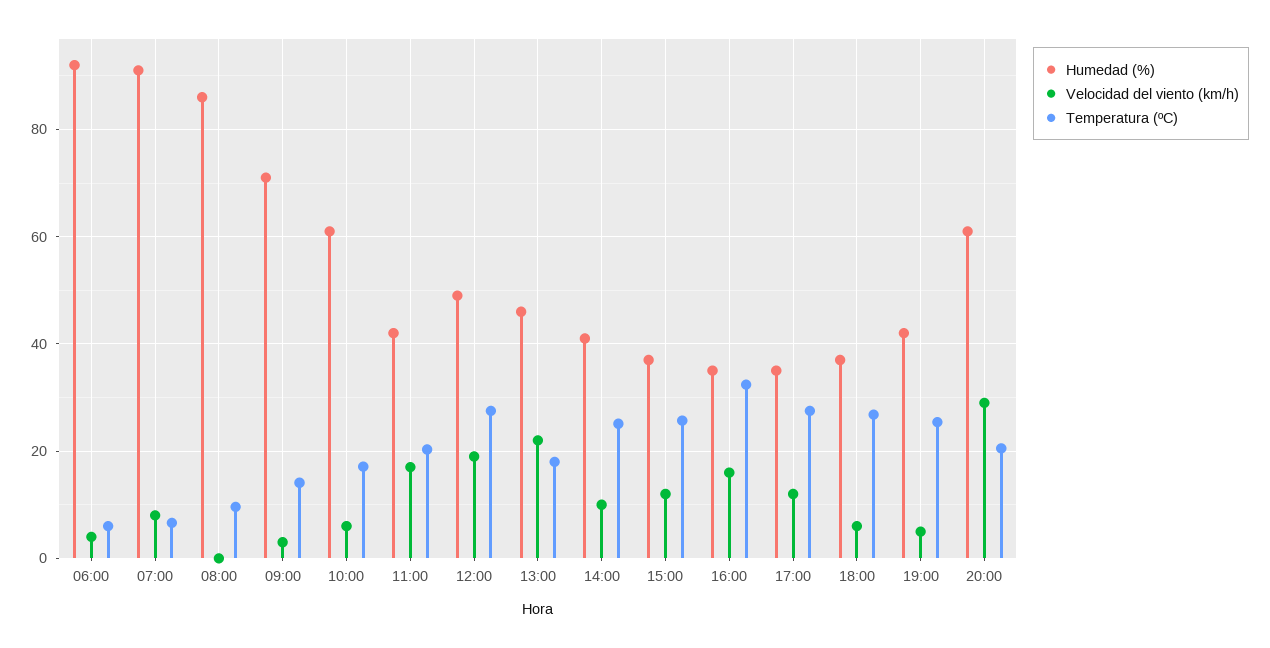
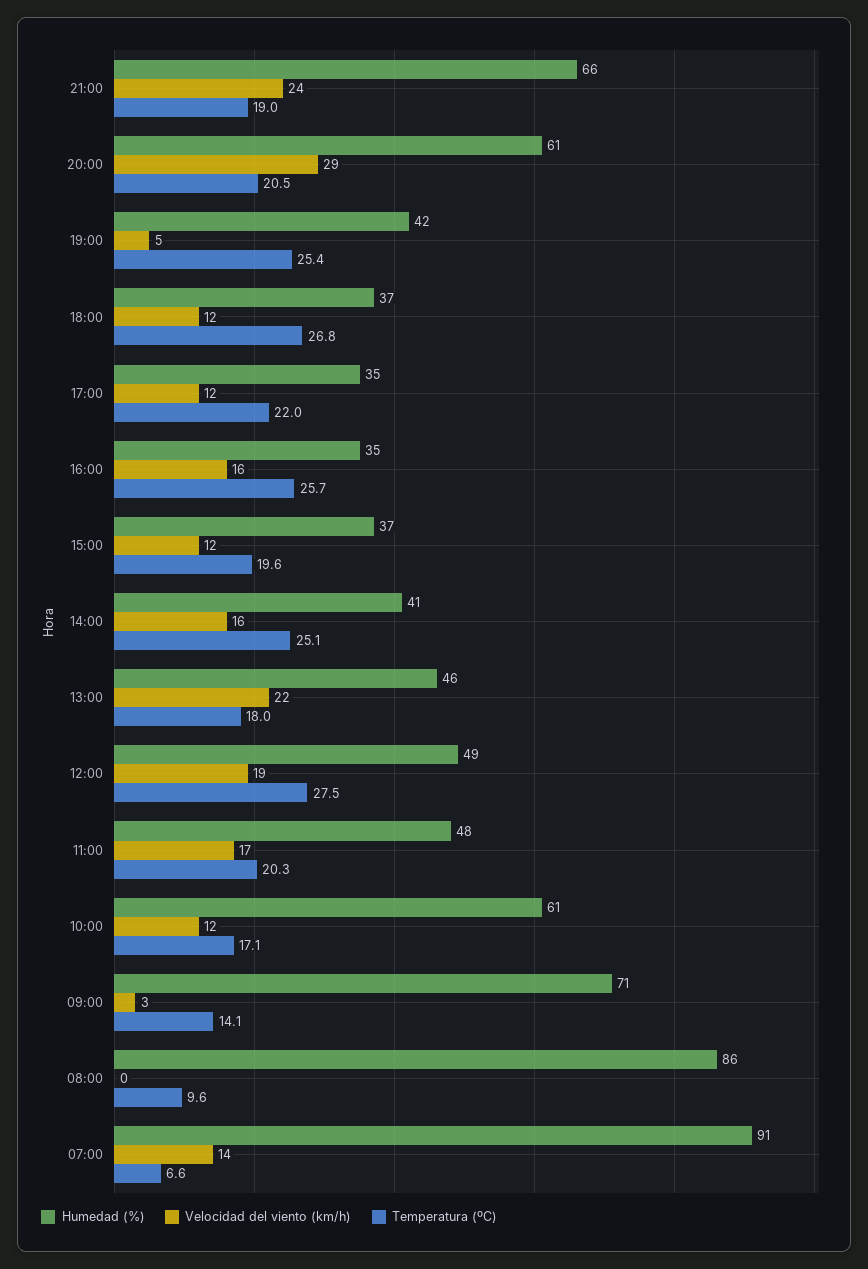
Humedad (%), 06:00: 92 -> none
Velocidad del viento (km/h), 06:00: 4 -> none
Temperatura (ºC), 06:00: 6 -> none
Velocidad del viento (km/h), 07:00: 8 -> 14
Velocidad del viento (km/h), 10:00: 6 -> 12
Humedad (%), 11:00: 42 -> 48
Velocidad del viento (km/h), 14:00: 10 -> 16
Temperatura (ºC), 15:00: 26 -> 19.6
Temperatura (ºC), 16:00: 32 -> 25.7
Temperatura (ºC), 17:00: 28 -> 22
Velocidad del viento (km/h), 18:00: 6 -> 12
Humedad (%), 21:00: none -> 66
Velocidad del viento (km/h), 21:00: none -> 24
Temperatura (ºC), 21:00: none -> 19

